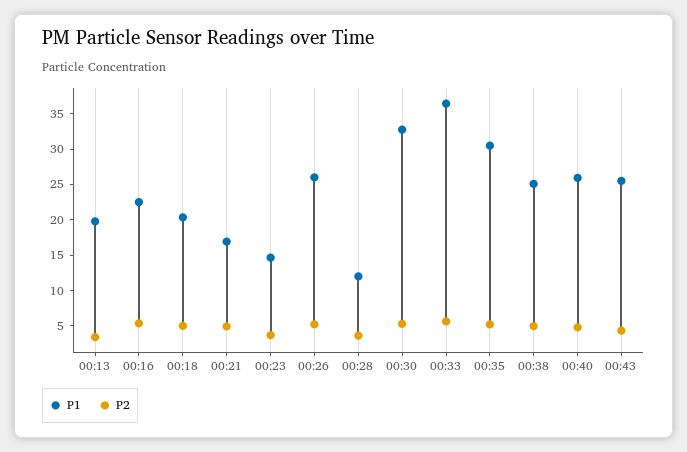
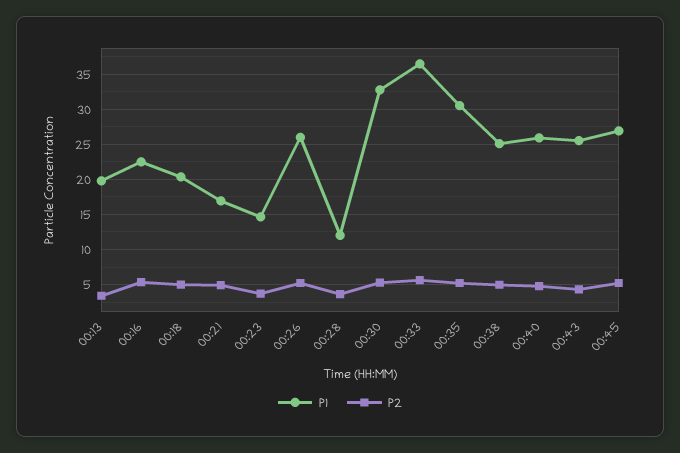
P1, 00:45: none -> 27
P2, 00:45: none -> 5

